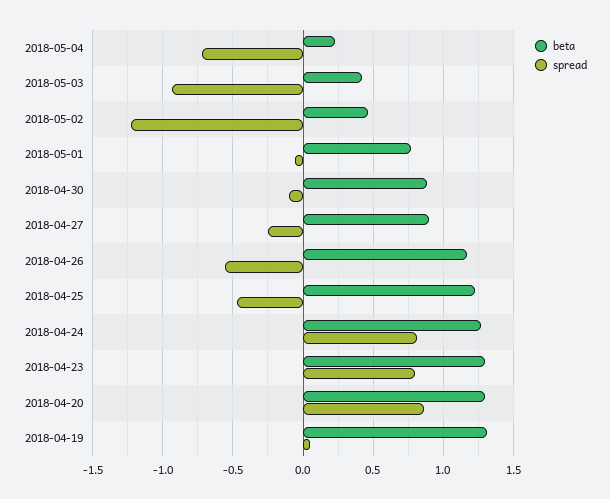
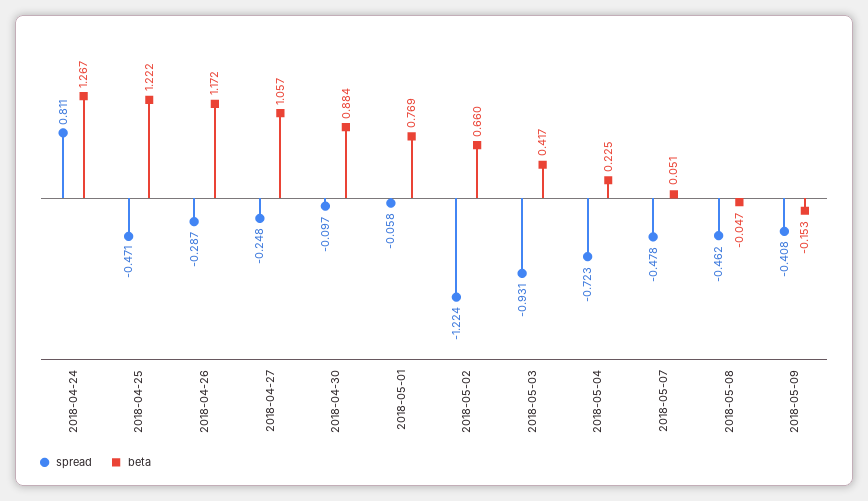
beta, 2018-05-02: 0.45 -> 0.66
beta, 2018-04-27: 0.9 -> 1.057
spread, 2018-04-26: -0.55 -> -0.287
beta, 2018-04-23: 1.3 -> none
spread, 2018-04-23: 0.8 -> none
beta, 2018-04-20: 1.3 -> none
spread, 2018-04-20: 0.85 -> none
beta, 2018-04-19: 1.3 -> none
spread, 2018-04-19: 0.05 -> none
spread, 2018-05-07: none -> -0.478
beta, 2018-05-07: none -> 0.051
spread, 2018-05-08: none -> -0.462
beta, 2018-05-08: none -> -0.047
spread, 2018-05-09: none -> -0.408
beta, 2018-05-09: none -> -0.153

